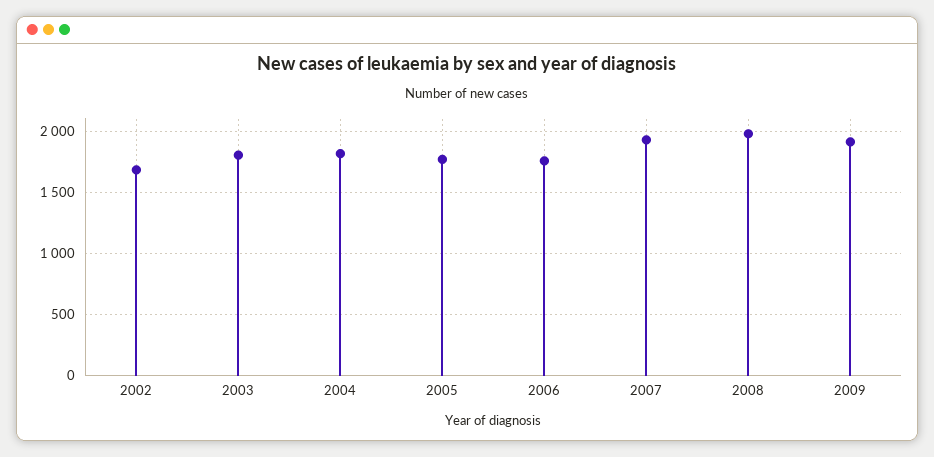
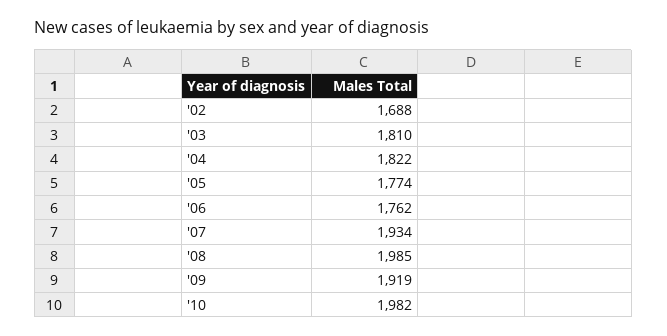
'10: none -> 1982

